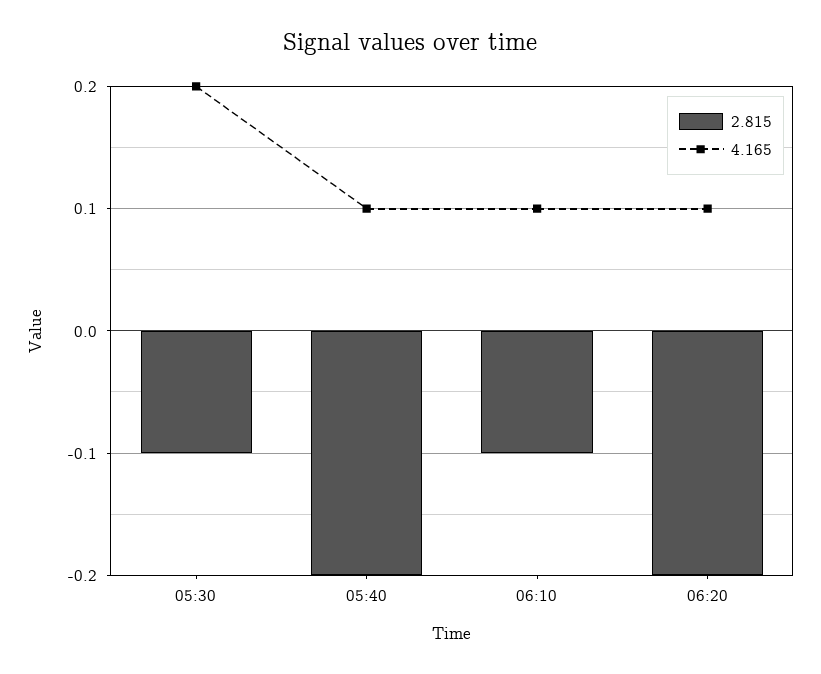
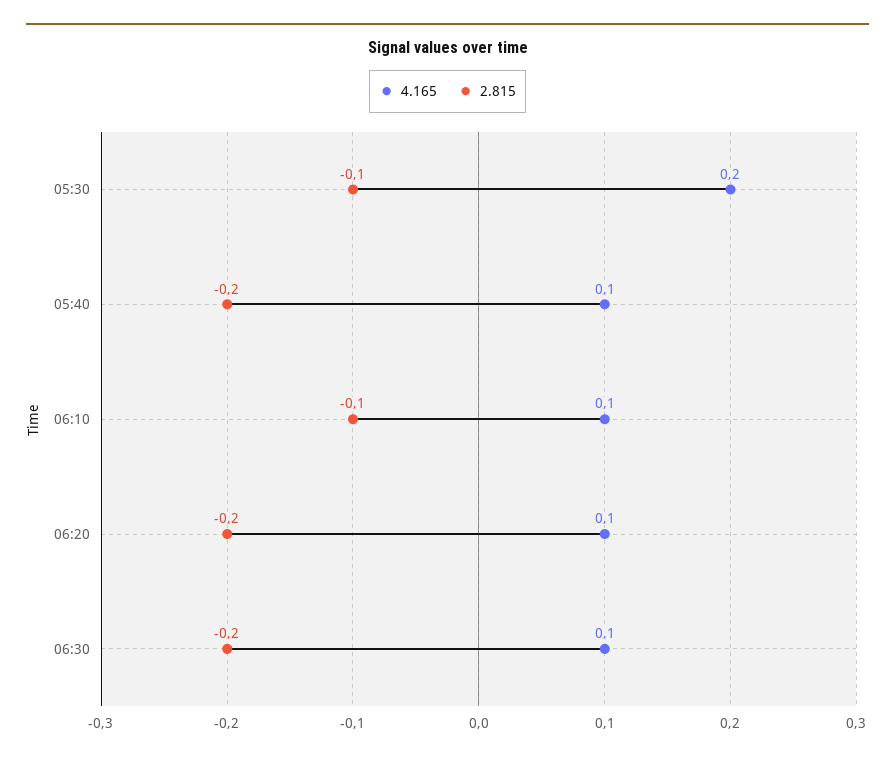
4.165, 06:30: none -> 0.1
2.815, 06:30: none -> -0.2

